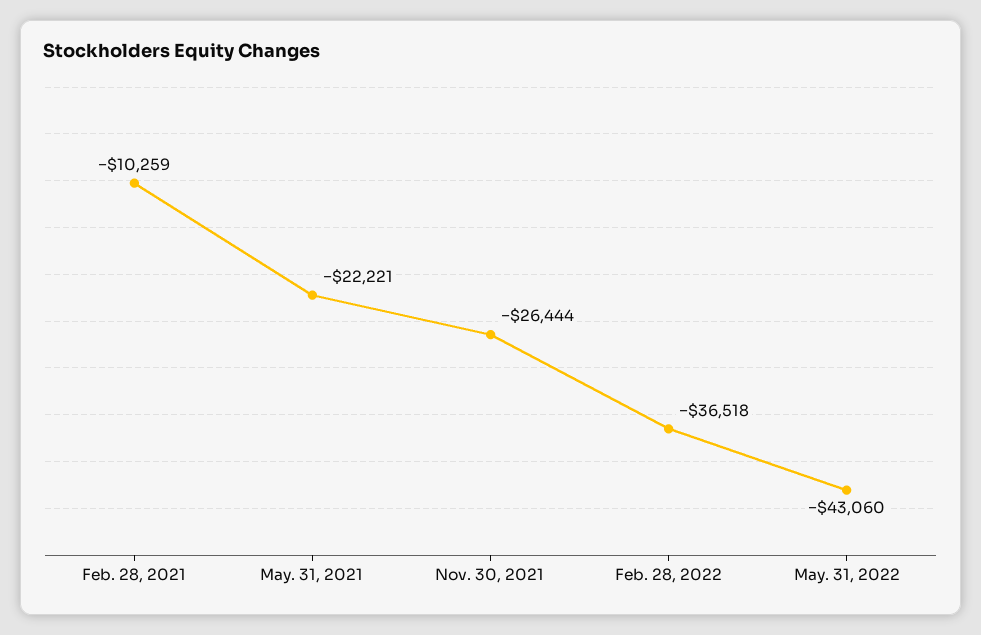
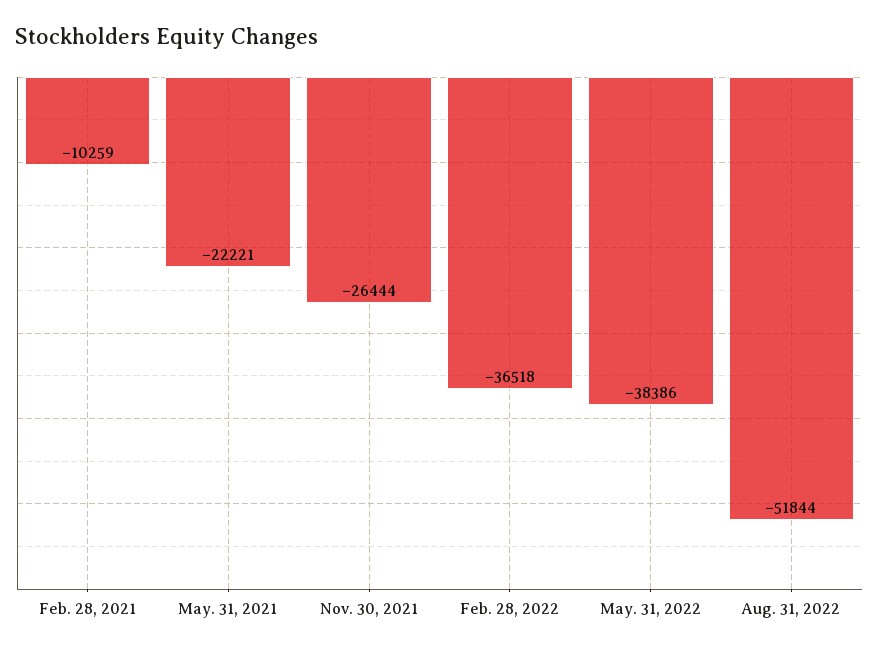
May. 31, 2022: -43060 -> -38386
Aug. 31, 2022: none -> -51844

